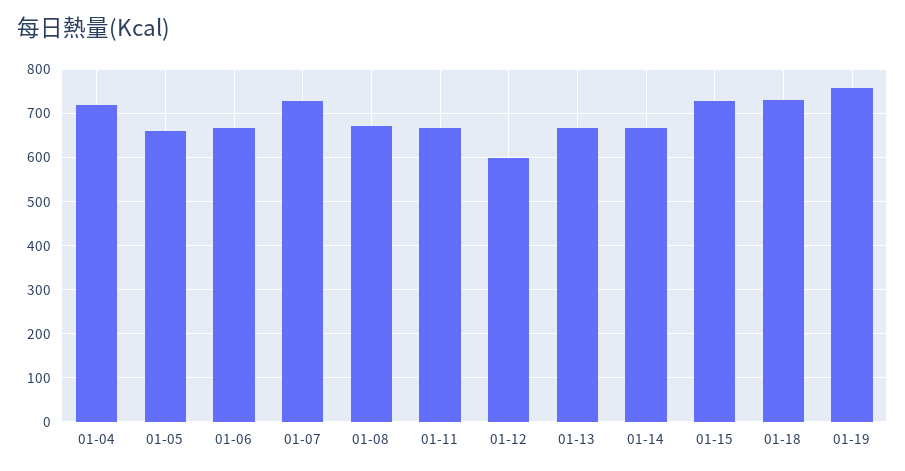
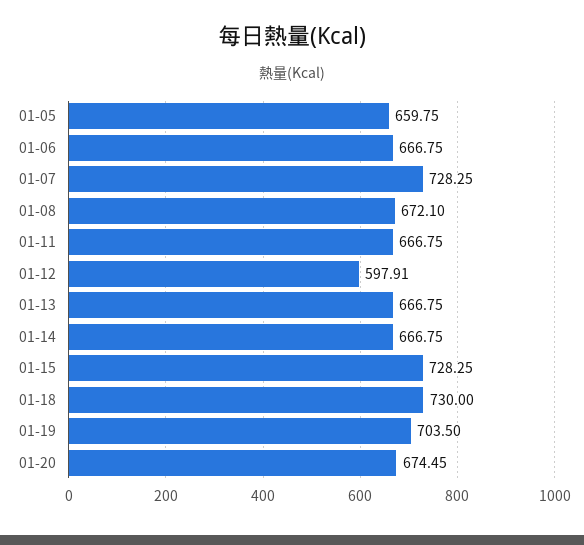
01-04: 720 -> none
01-19: 760 -> 703.5
01-20: none -> 674.45

